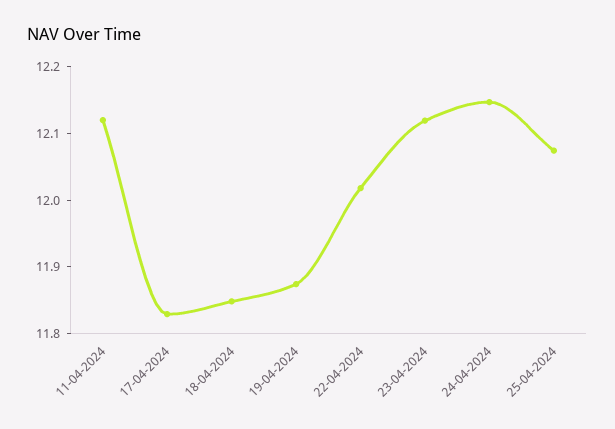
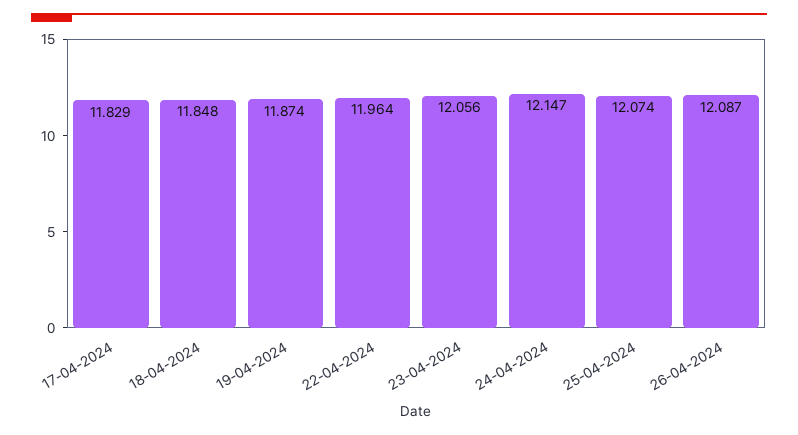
11-04-2024: 12.12 -> none
22-04-2024: 12.02 -> 11.964
23-04-2024: 12.12 -> 12.056
26-04-2024: none -> 12.087

